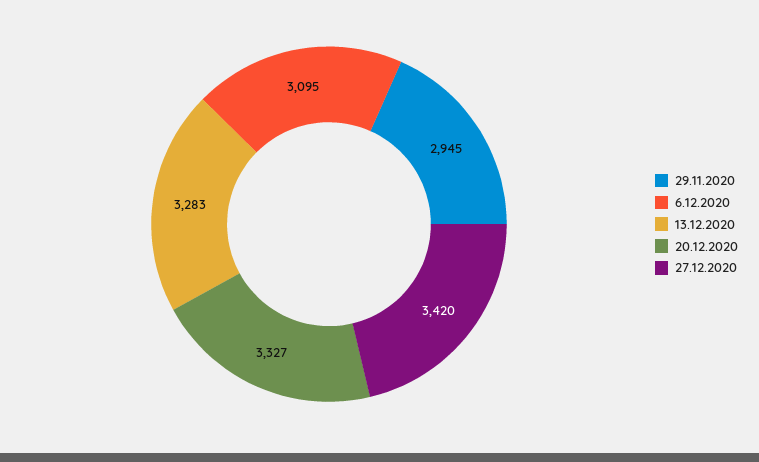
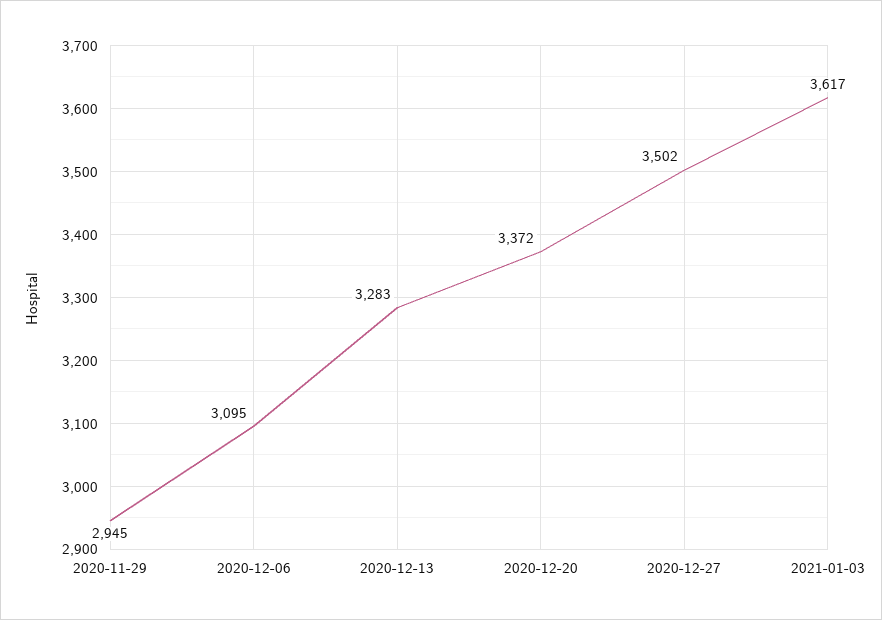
20.12.2020: 3327 -> 3372
27.12.2020: 3420 -> 3502
2021-01-03: none -> 3617

